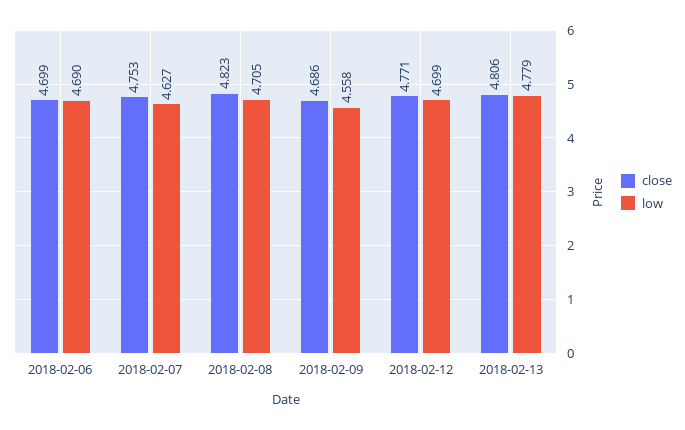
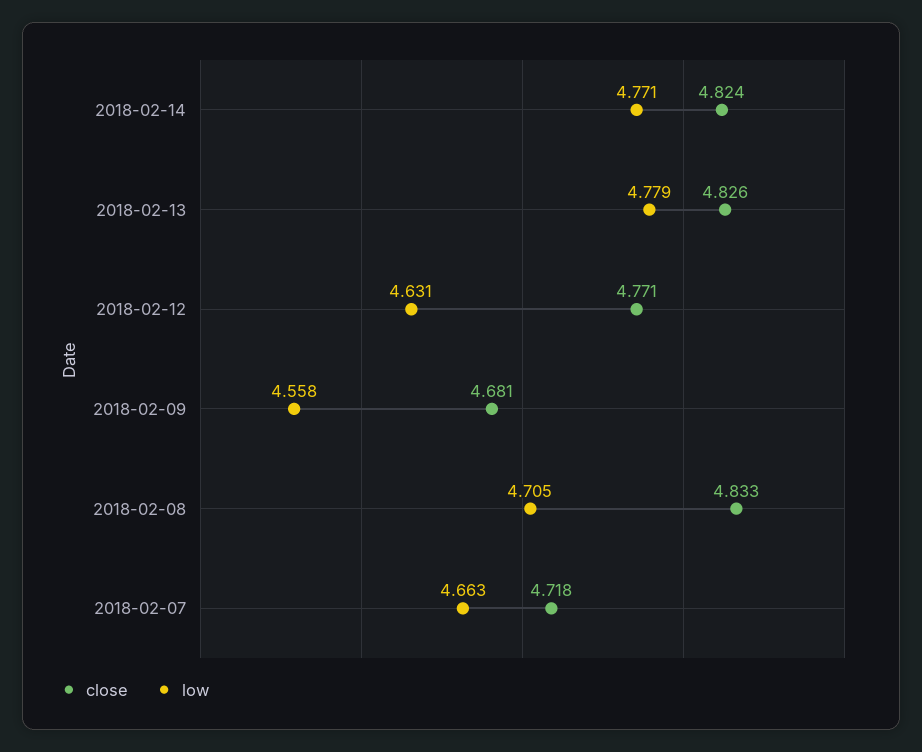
close, 2018-02-06: 4.699 -> none
low, 2018-02-06: 4.69 -> none
close, 2018-02-07: 4.753 -> 4.718
low, 2018-02-07: 4.627 -> 4.663
close, 2018-02-08: 4.823 -> 4.833
close, 2018-02-09: 4.686 -> 4.681
low, 2018-02-12: 4.699 -> 4.631
close, 2018-02-13: 4.806 -> 4.826
close, 2018-02-14: none -> 4.824
low, 2018-02-14: none -> 4.771

